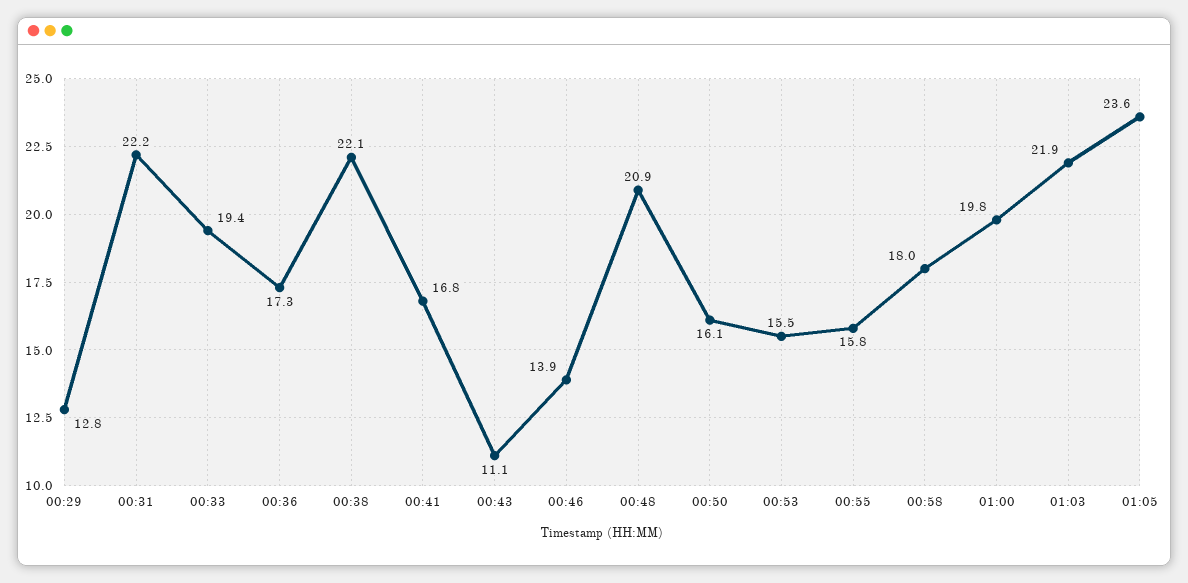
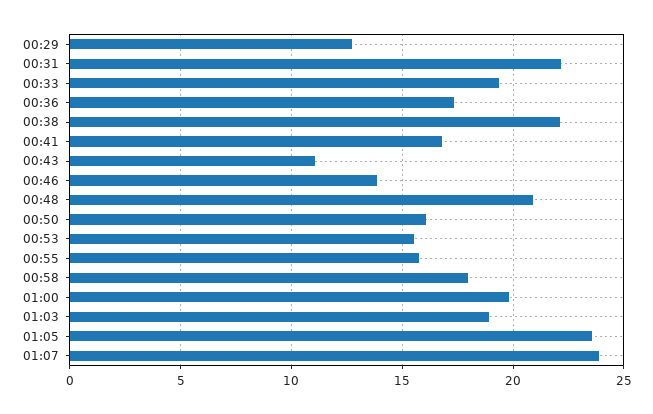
01:03: 21.9 -> 19
01:07: none -> 24

